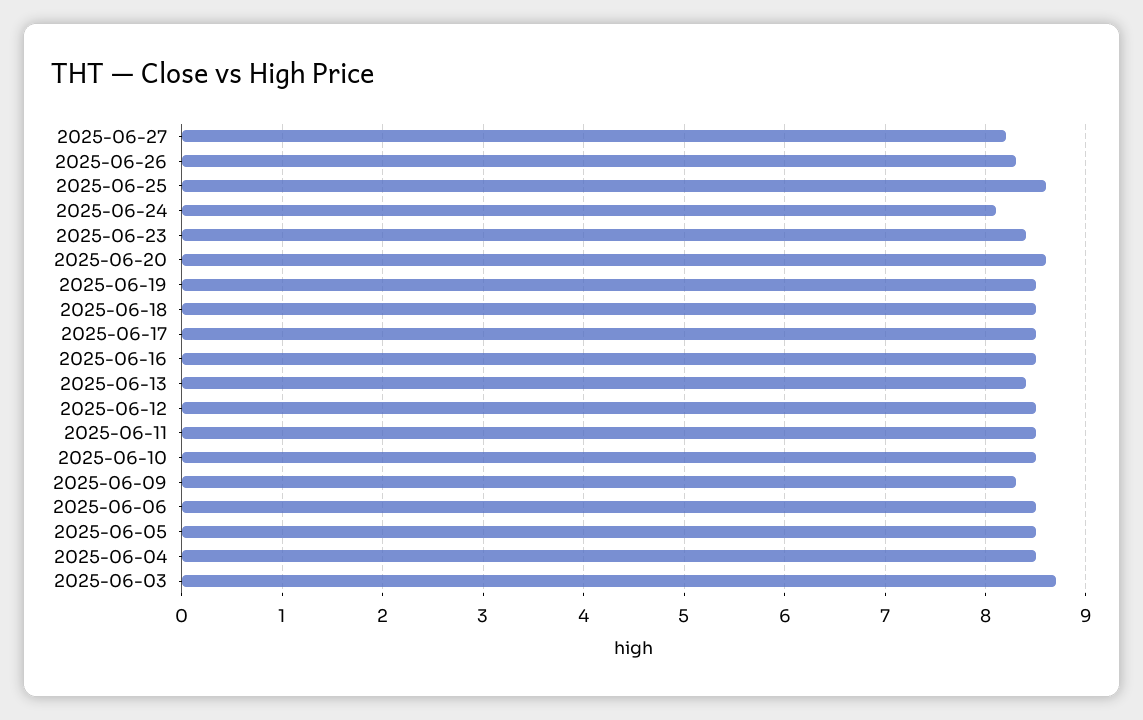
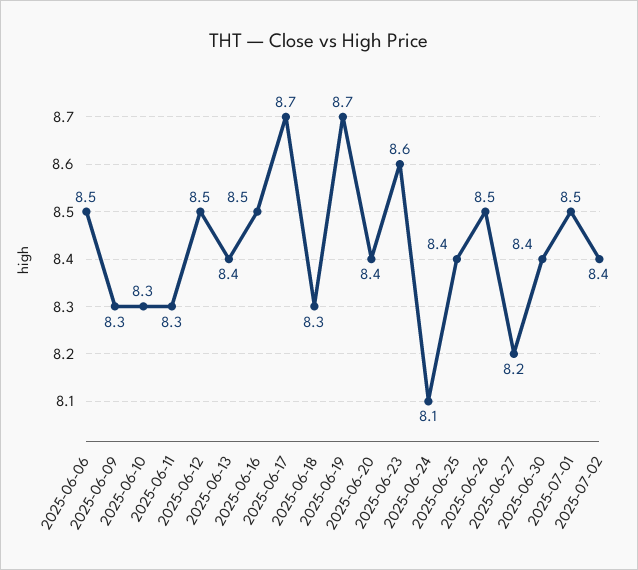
2025-06-26: 8.3 -> 8.5
2025-06-25: 8.6 -> 8.4
2025-06-23: 8.4 -> 8.6
2025-06-20: 8.6 -> 8.4
2025-06-19: 8.5 -> 8.7
2025-06-18: 8.5 -> 8.3
2025-06-17: 8.5 -> 8.7
2025-06-11: 8.5 -> 8.3
2025-06-10: 8.5 -> 8.3
2025-06-05: 8.5 -> none
2025-06-04: 8.5 -> none
2025-06-03: 8.7 -> none
2025-06-30: none -> 8.4
2025-07-01: none -> 8.5
2025-07-02: none -> 8.4

